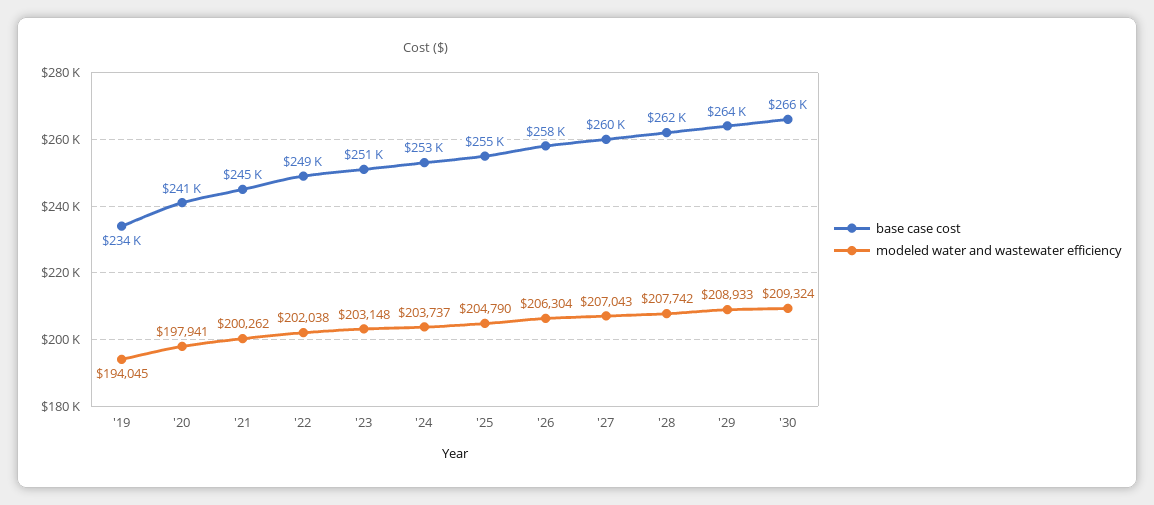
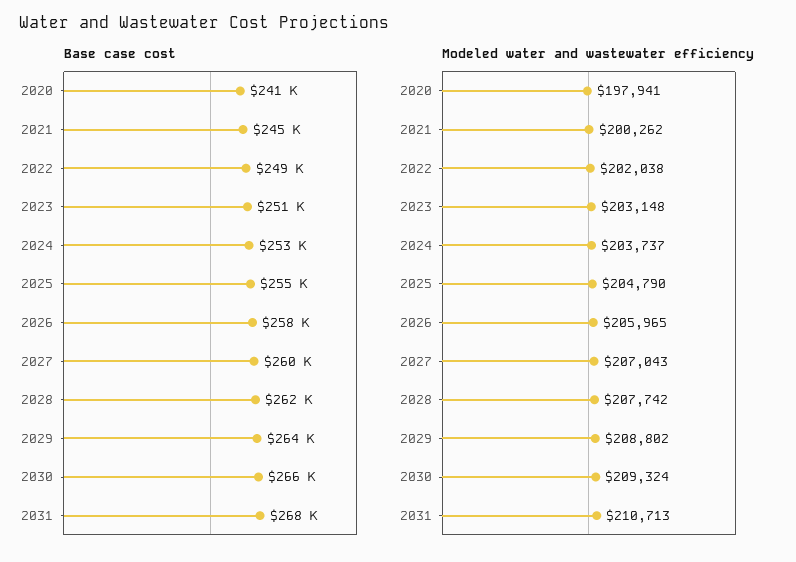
base case cost, '19: 234000 -> none
modeled water and wastewater efficiency, '19: 194045 -> none
modeled water and wastewater efficiency, '26: 206304 -> 205965
modeled water and wastewater efficiency, '29: 208933 -> 208802
base case cost, 2031: none -> 268000
modeled water and wastewater efficiency, 2031: none -> 210713

